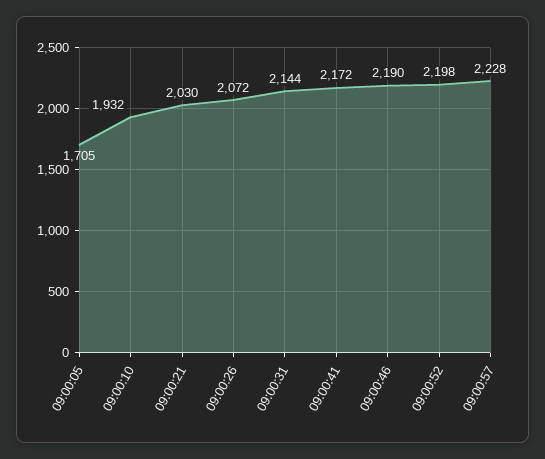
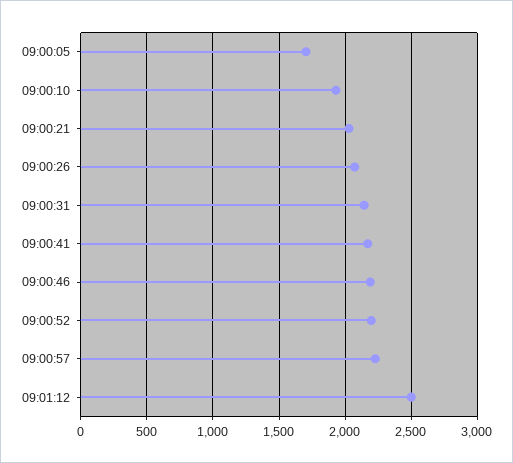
09:01:12: none -> 2500

